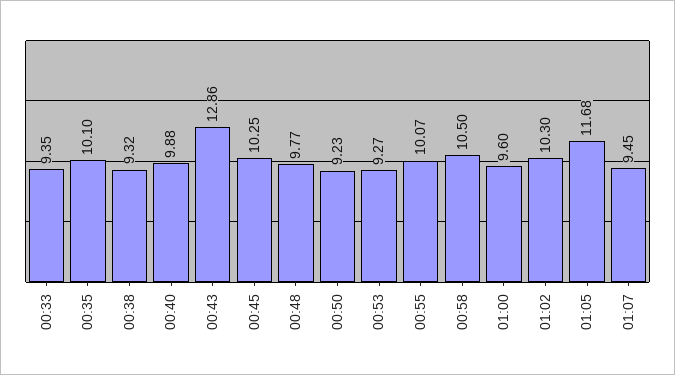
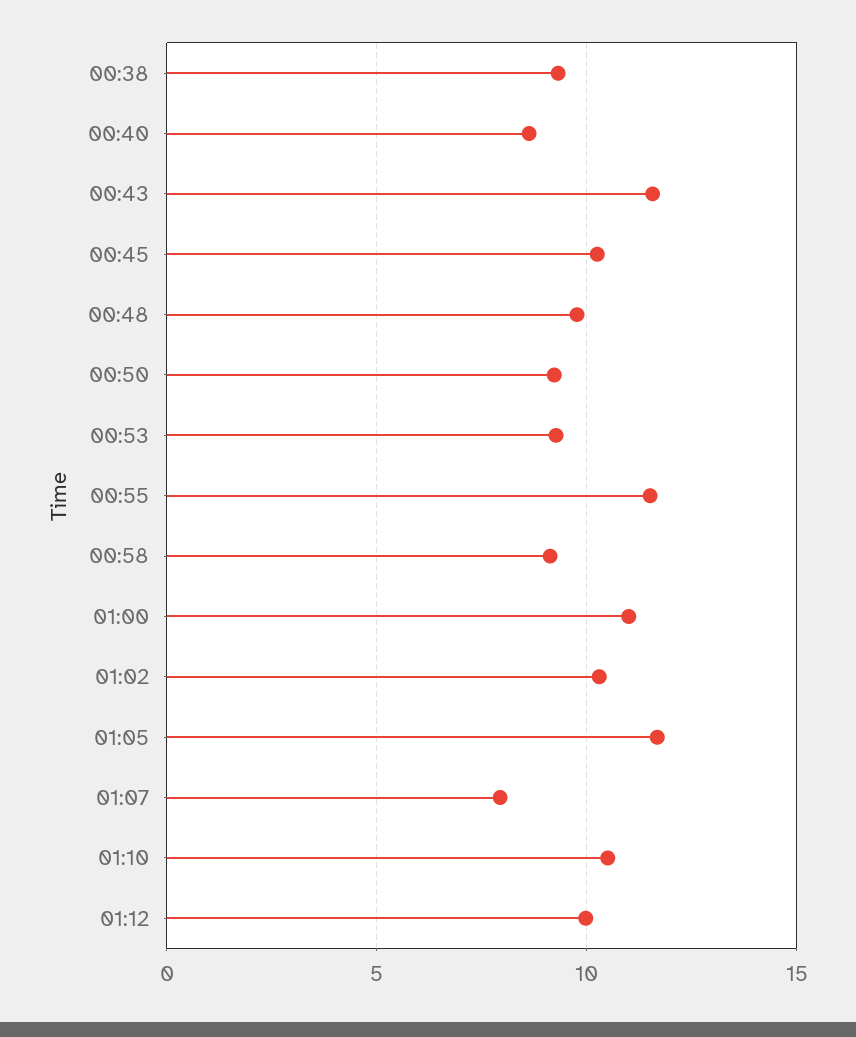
00:33: 9.35 -> none
00:35: 10.1 -> none
00:40: 9.88 -> 8.5
00:43: 12.86 -> 11.5
00:55: 10.07 -> 11.5
00:58: 10.5 -> 9
01:00: 9.6 -> 11
01:07: 9.45 -> 8
01:10: none -> 10.5
01:12: none -> 10

